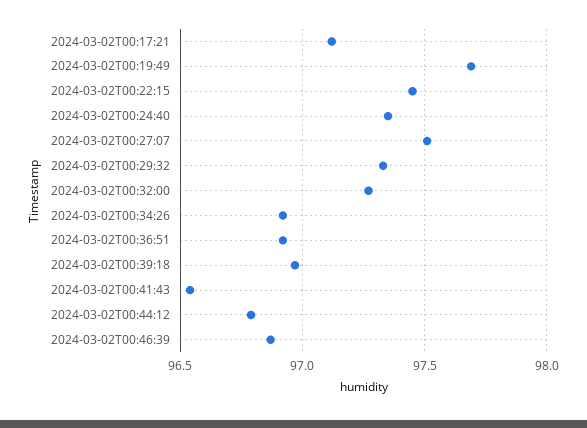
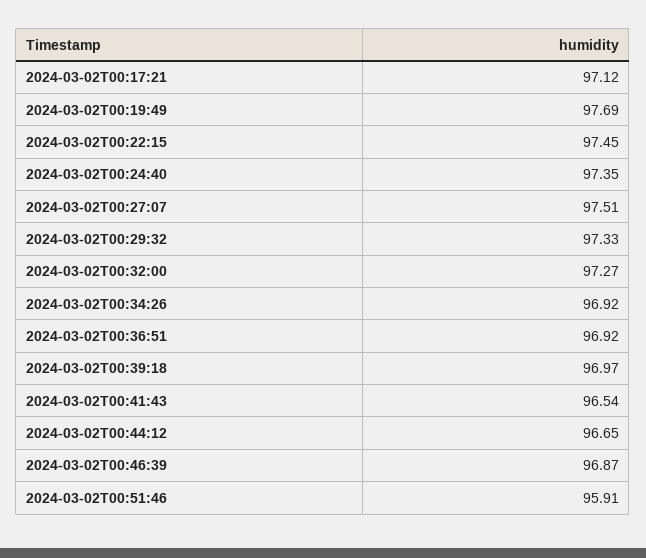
2024-03-02T00:44:12: 96.8 -> 96.65
2024-03-02T00:51:46: none -> 95.91

